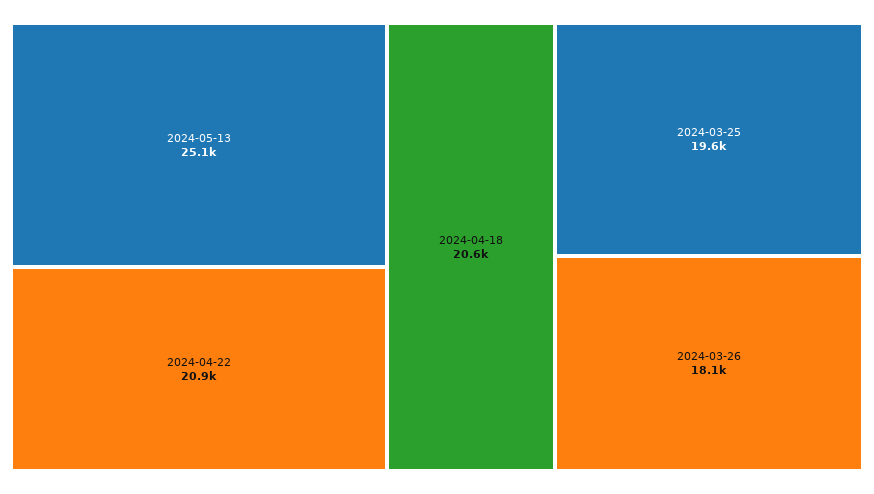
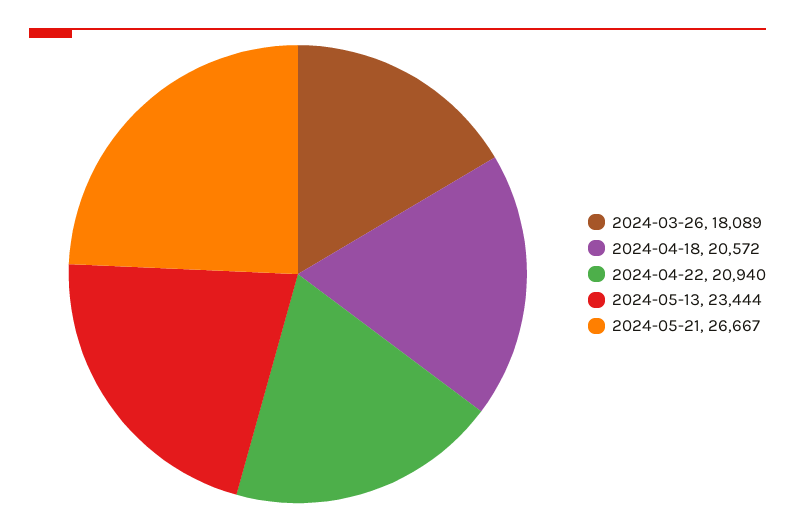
2024-05-13: 25100 -> 23444
2024-03-25: 19600 -> none
2024-05-21: none -> 26667

